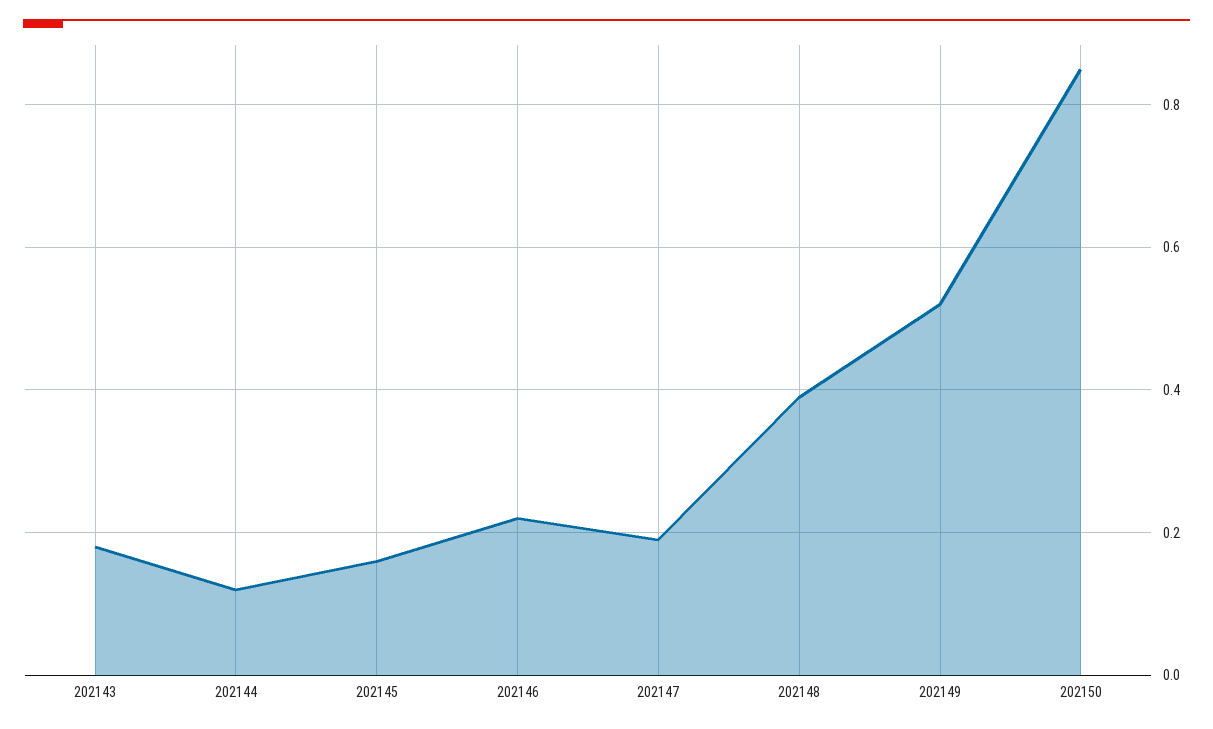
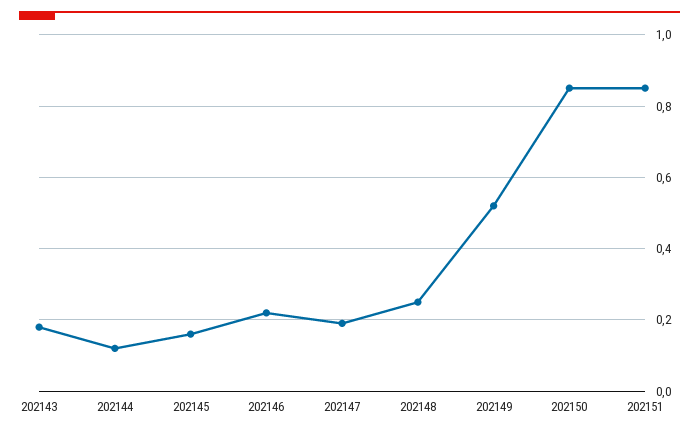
202148: 0.4 -> 0.25
202151: none -> 0.85

